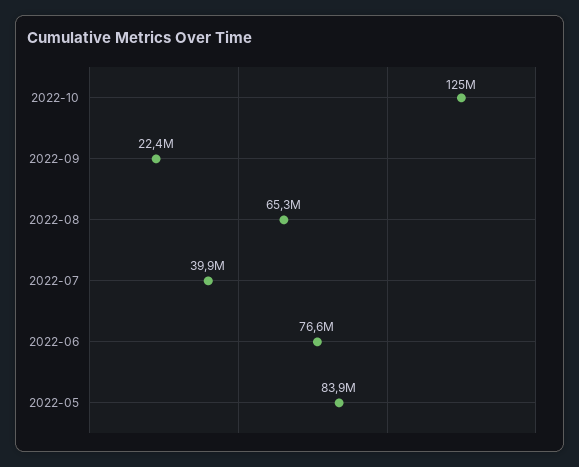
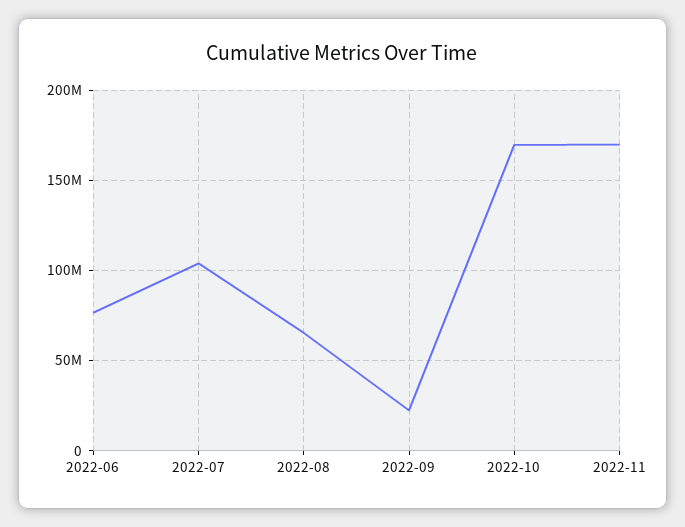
2022-10: 125000000 -> 170000000
2022-07: 39900000 -> 105000000
2022-05: 83900000 -> none
2022-11: none -> 170000000

